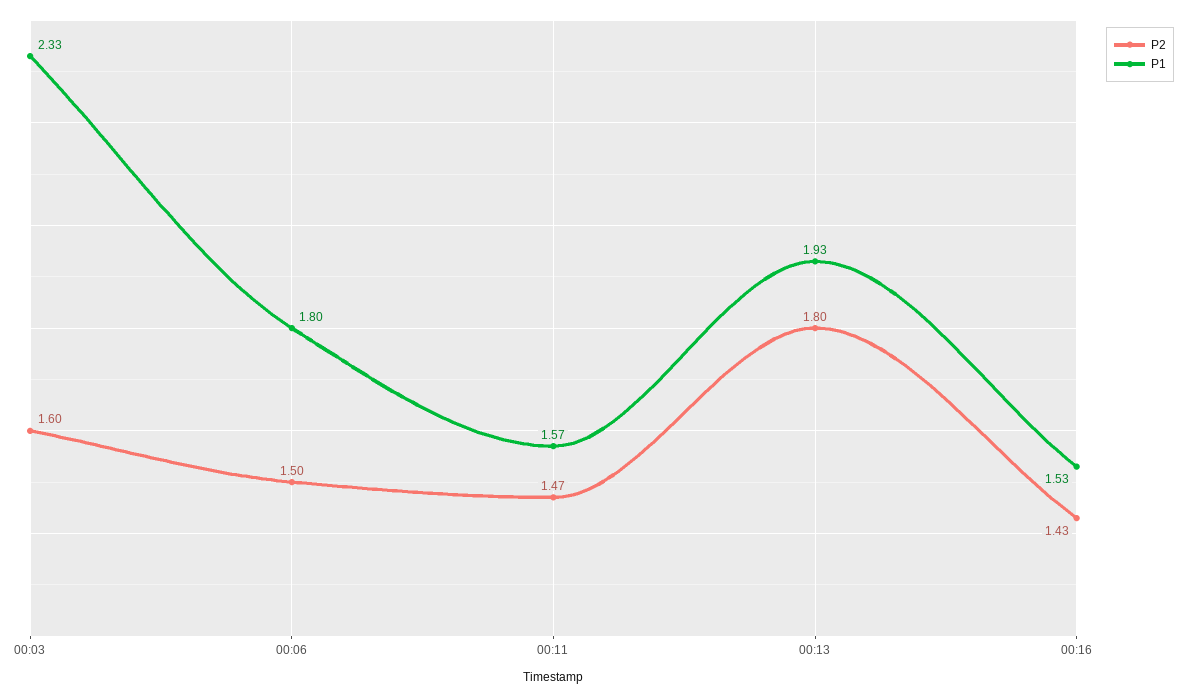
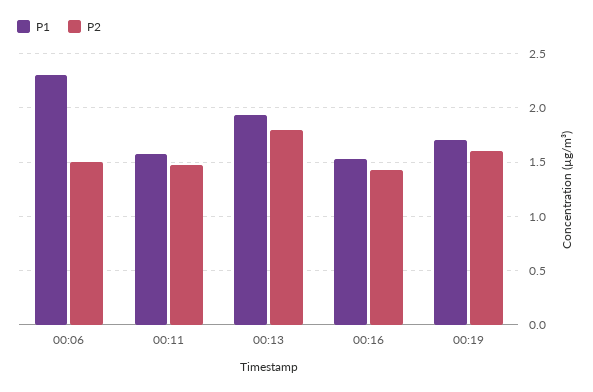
P2, 00:03: 1.6 -> none
P1, 00:03: 2.33 -> none
P1, 00:06: 1.8 -> 2.3
P1, 00:19: none -> 1.7
P2, 00:19: none -> 1.6

